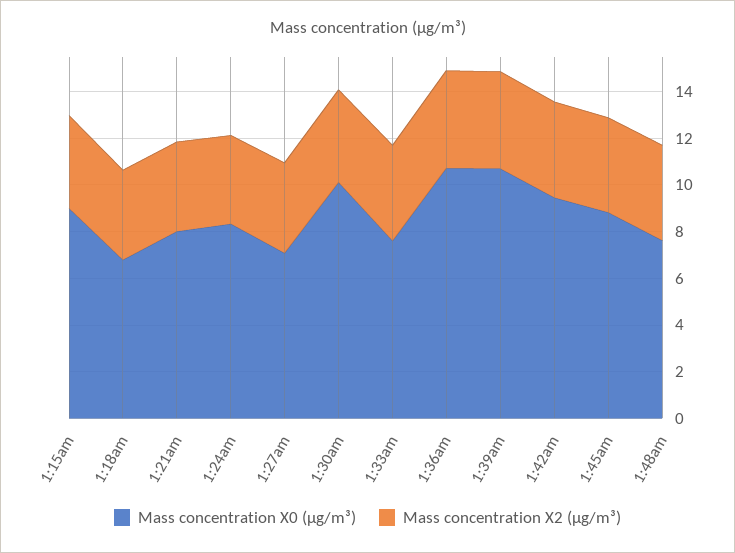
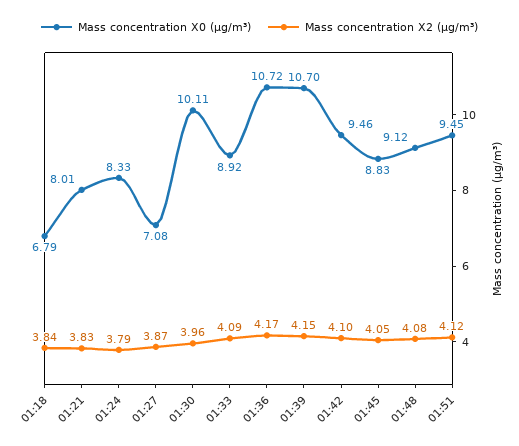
Mass concentration X0 (μg/m³), 1:15am: 9 -> none
Mass concentration X2 (μg/m³), 1:15am: 4 -> none
Mass concentration X0 (μg/m³), 1:33am: 7.5 -> 8.92
Mass concentration X0 (μg/m³), 1:48am: 7.5 -> 9.12
Mass concentration X0 (μg/m³), 01:51: none -> 9.45
Mass concentration X2 (μg/m³), 01:51: none -> 4.12

